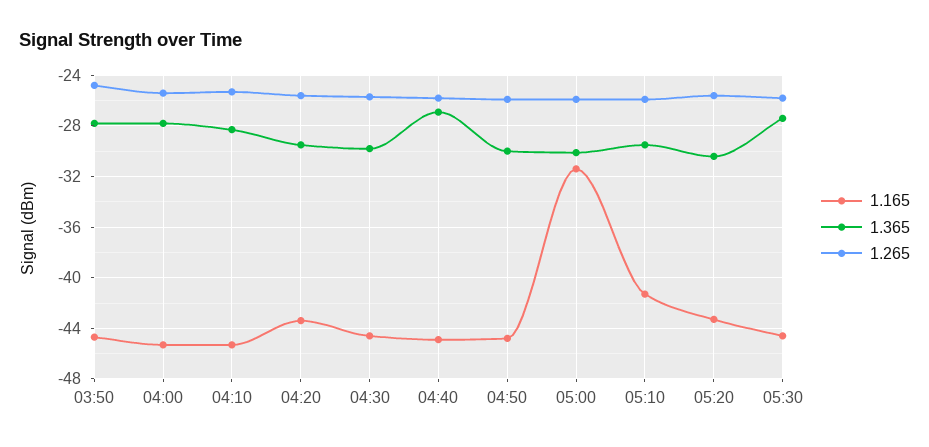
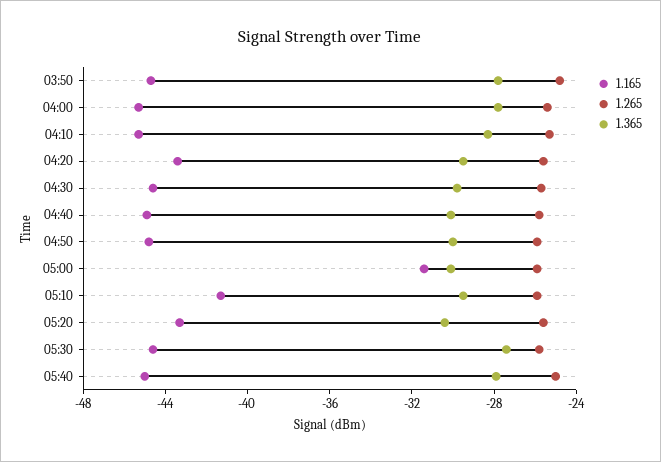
1.365, 04:40: -27 -> -30
1.165, 05:40: none -> -45
1.265, 05:40: none -> -25
1.365, 05:40: none -> -28

